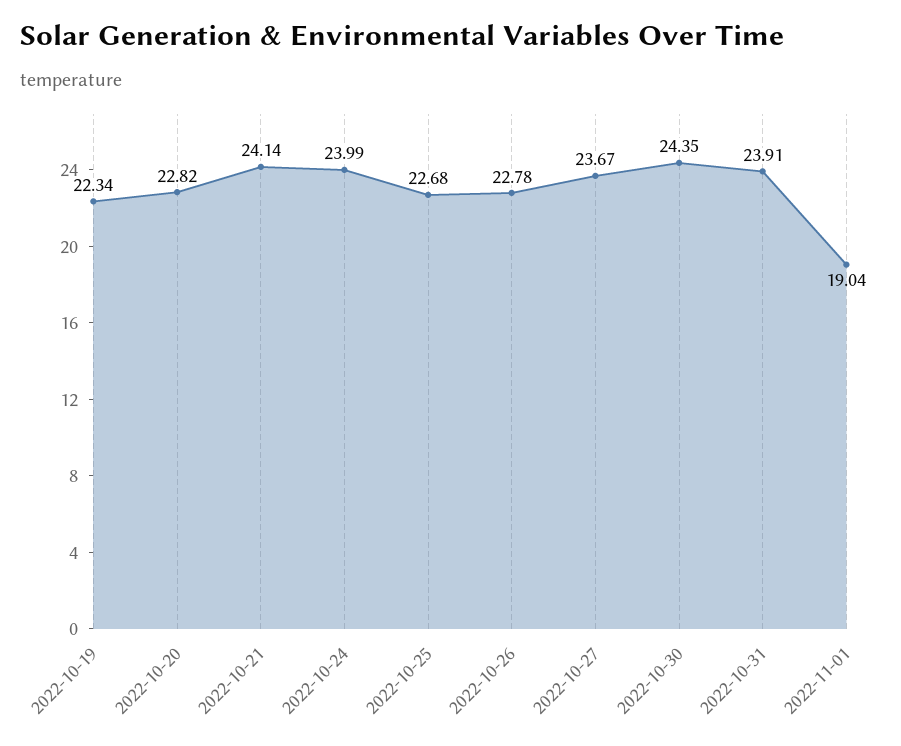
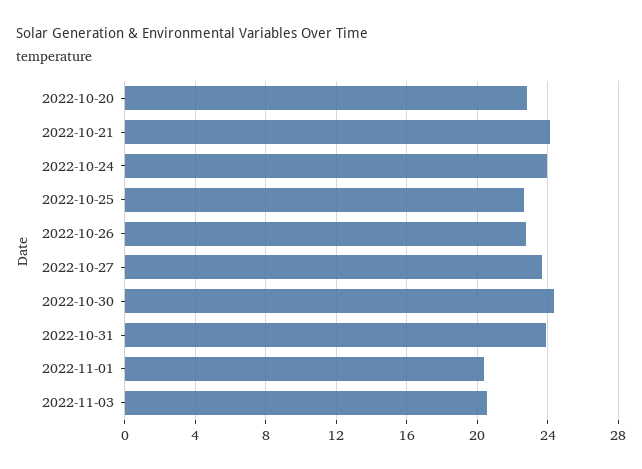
2022-10-19: 22.34 -> none
2022-11-01: 19.04 -> 20.5
2022-11-03: none -> 20.5

